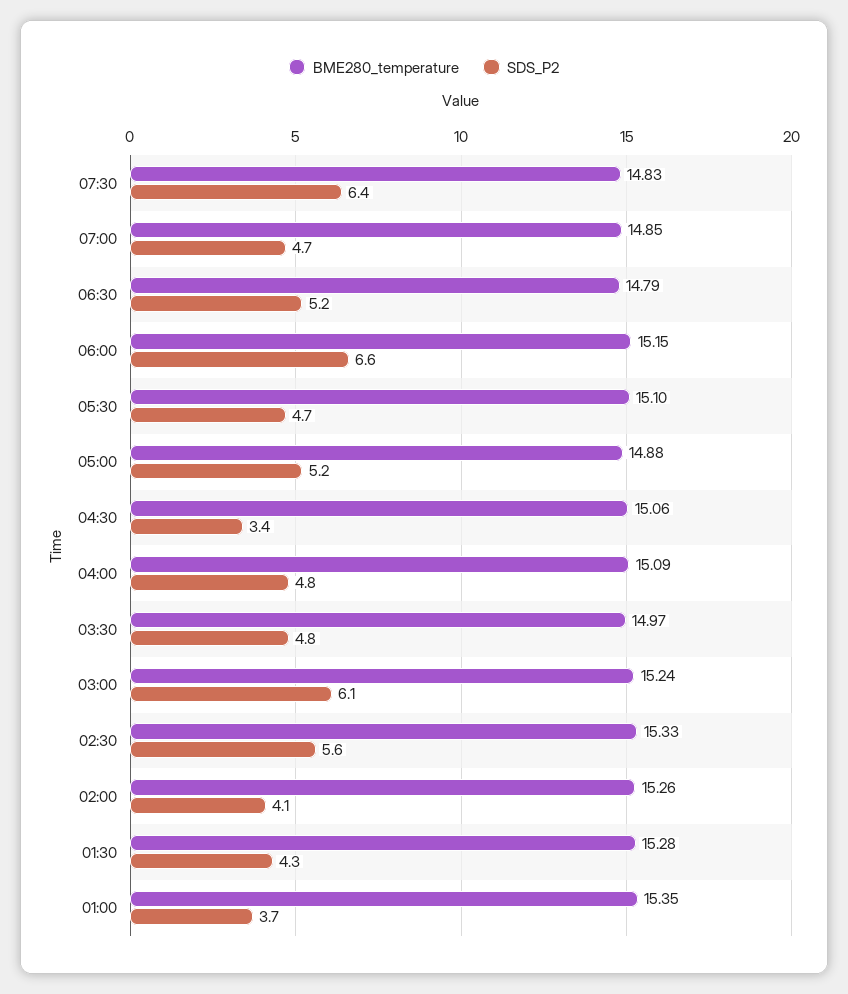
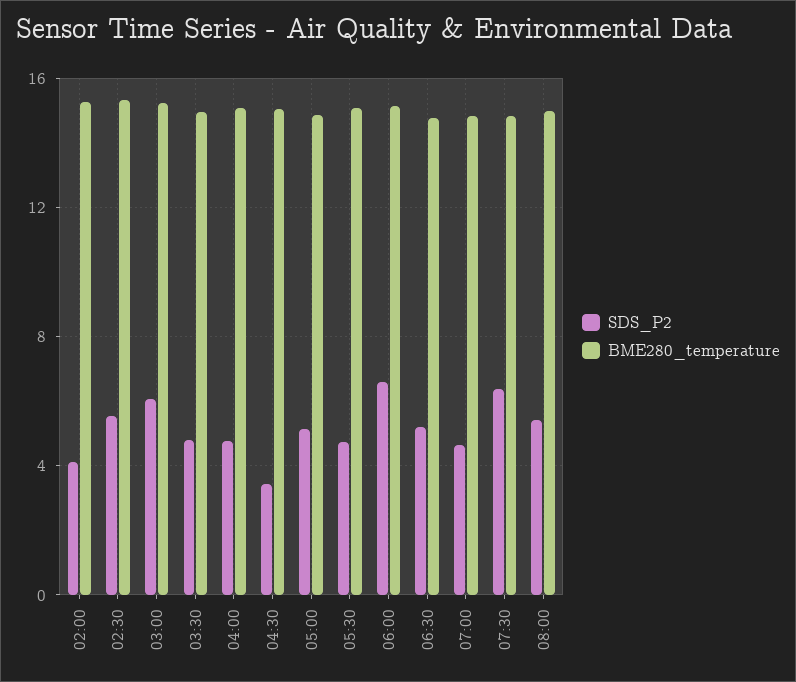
BME280_temperature, 01:30: 15.28 -> none
SDS_P2, 01:30: 4.3 -> none
BME280_temperature, 01:00: 15.35 -> none
SDS_P2, 01:00: 3.7 -> none
SDS_P2, 08:00: none -> 5.5
BME280_temperature, 08:00: none -> 15

